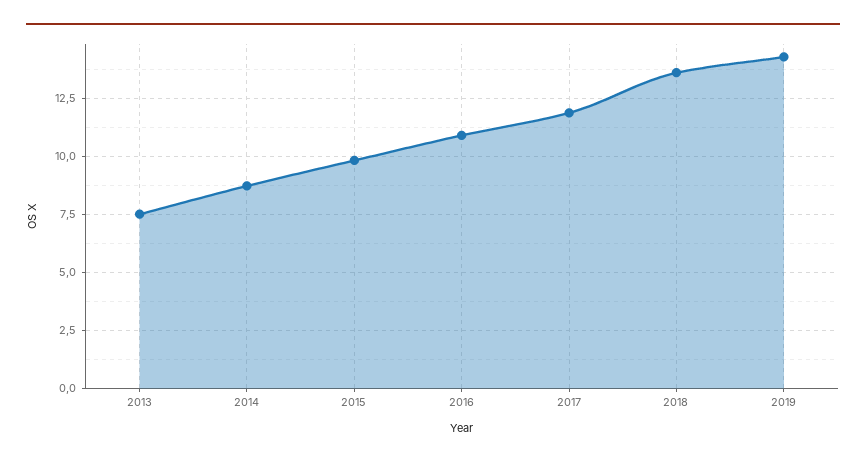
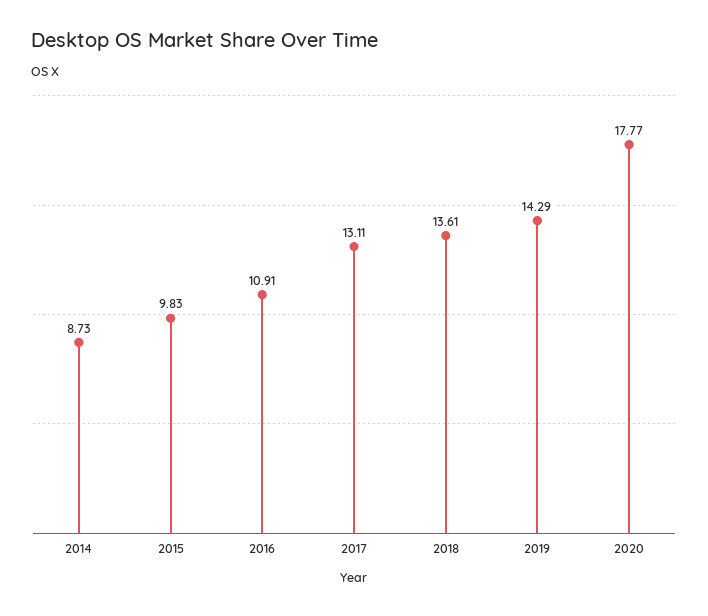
2013: 7.5 -> none
2017: 12 -> 13.11
2020: none -> 17.77

